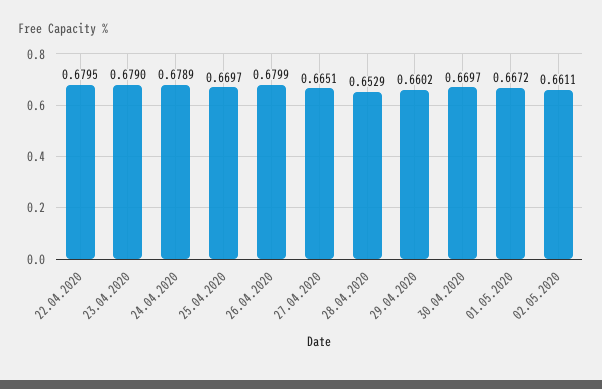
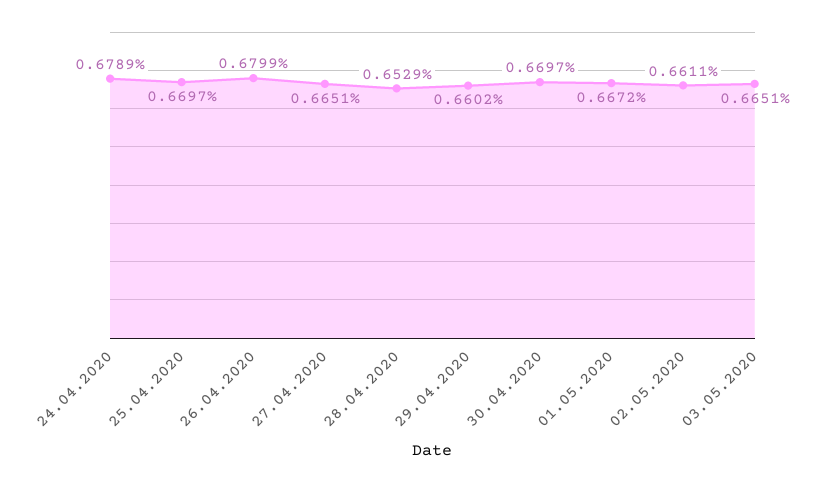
22.04.2020: 0.6795 -> none
23.04.2020: 0.679 -> none
03.05.2020: none -> 0.6651

